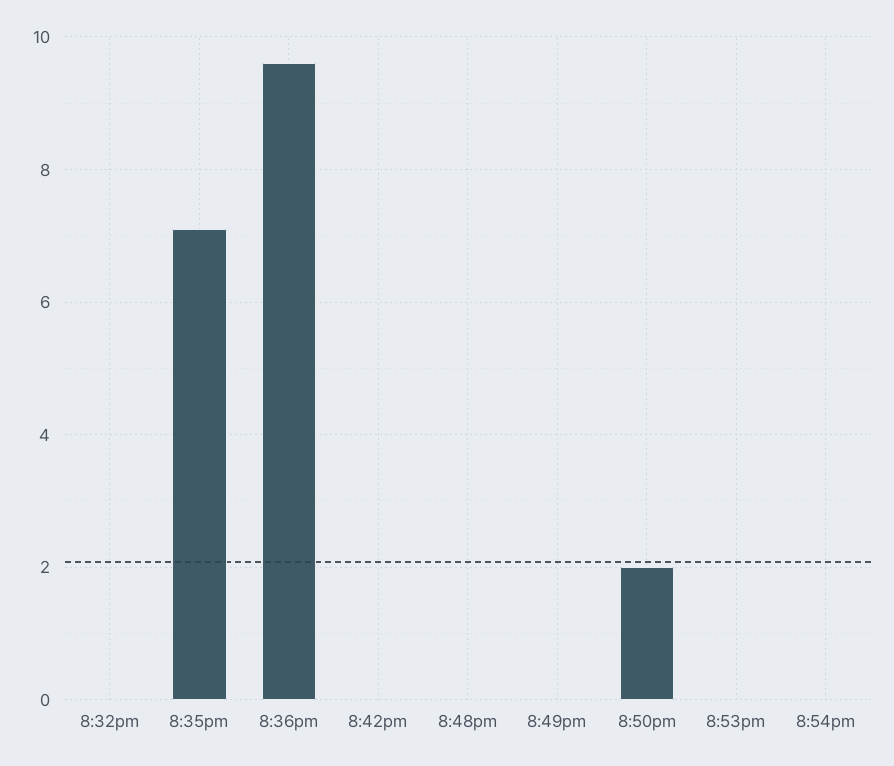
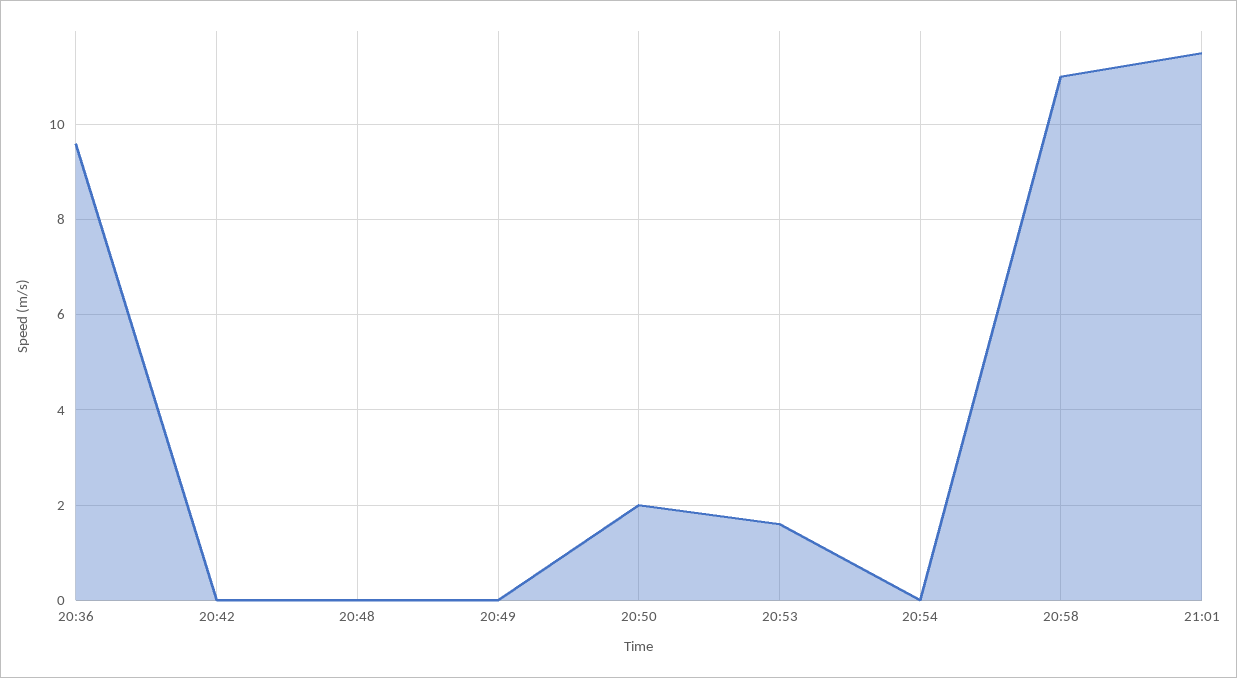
8:32pm: 0 -> none
8:35pm: 7 -> none
8:53pm: 0 -> 1.5
20:58: none -> 11
21:01: none -> 11.5

